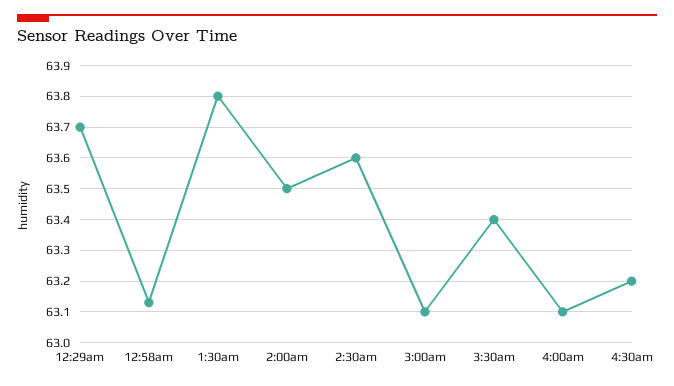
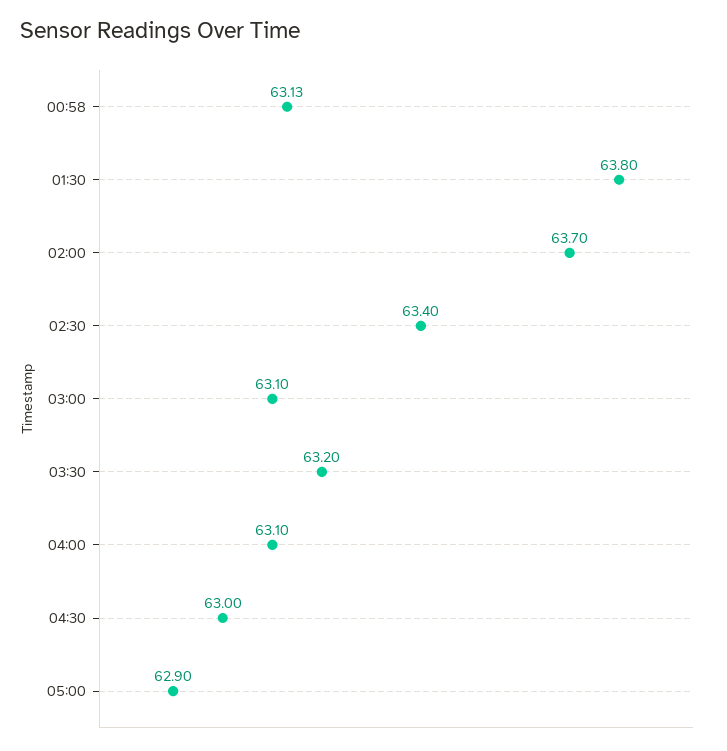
12:29am: 63.7 -> none
2:00am: 63.5 -> 63.7
2:30am: 63.6 -> 63.4
3:30am: 63.4 -> 63.2
4:30am: 63.2 -> 63
05:00: none -> 62.9

